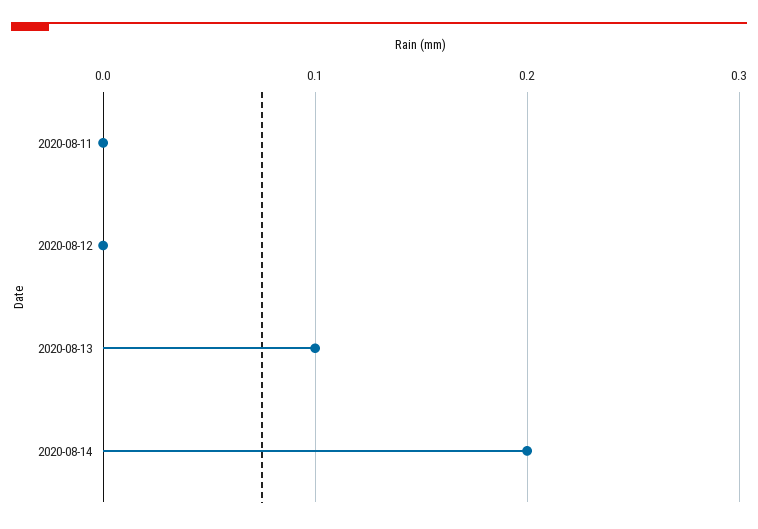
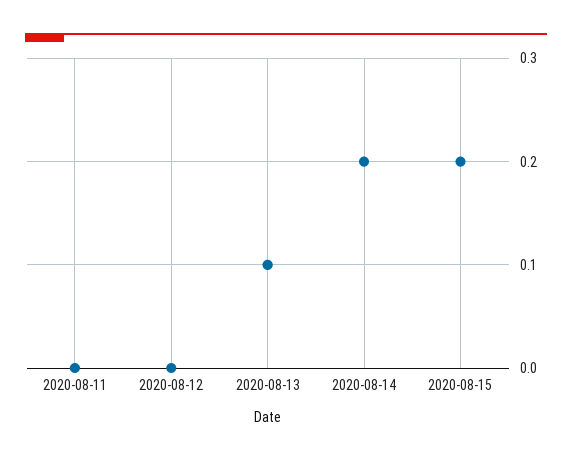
2020-08-15: none -> 0.2

